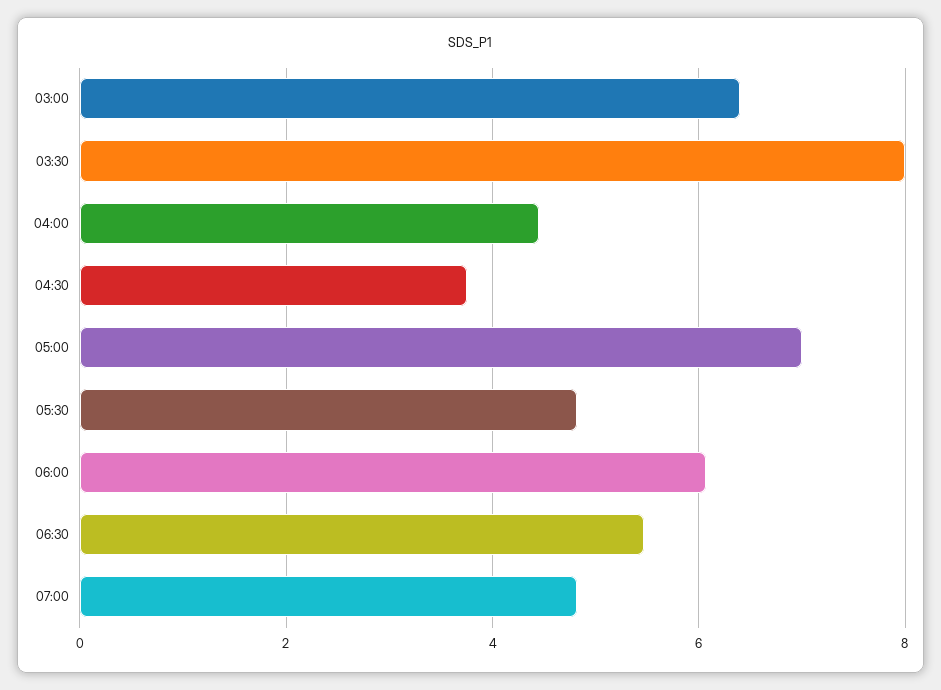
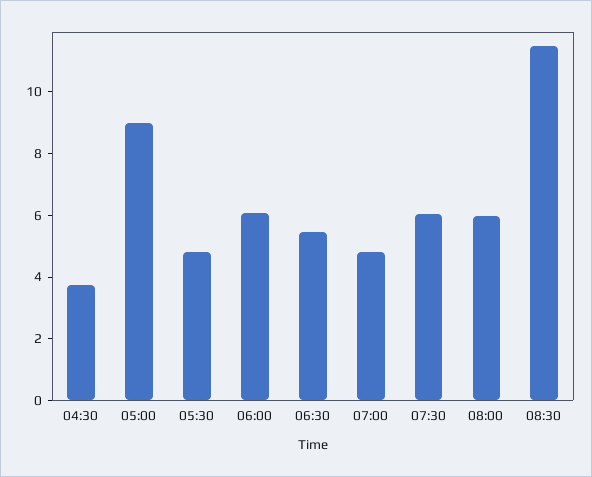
03:00: 6.4 -> none
03:30: 8 -> none
04:00: 4.4 -> none
05:00: 7 -> 9
07:30: none -> 6
08:00: none -> 6
08:30: none -> 11.5

